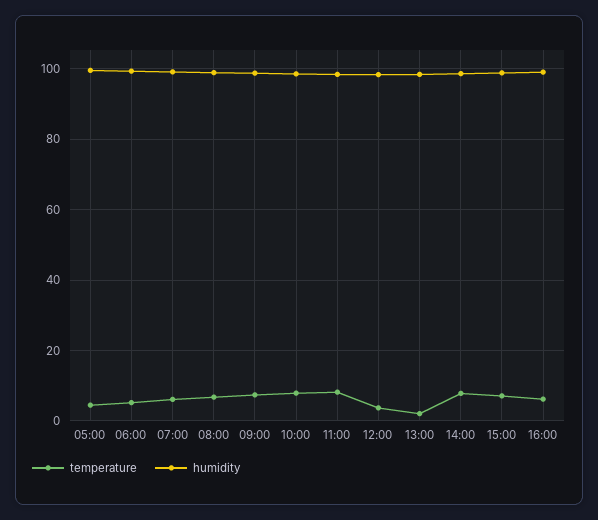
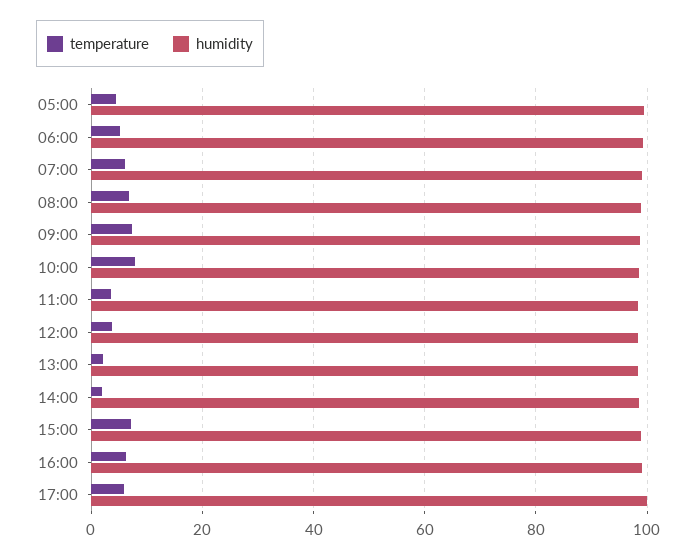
temperature, 11:00: 8 -> 4
temperature, 14:00: 8 -> 2
temperature, 17:00: none -> 6
humidity, 17:00: none -> 100

